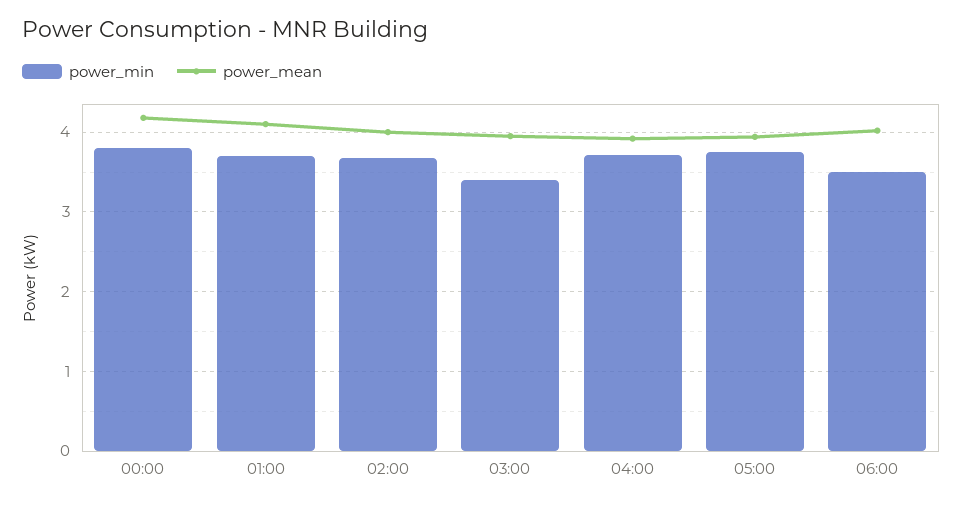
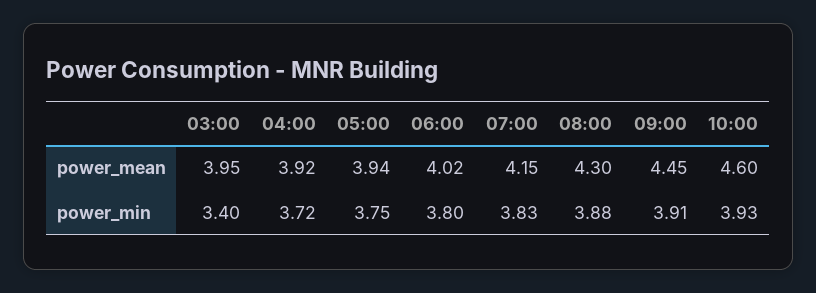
power_min, 00:00: 3.8 -> none
power_mean, 00:00: 4.2 -> none
power_min, 01:00: 3.7 -> none
power_mean, 01:00: 4.1 -> none
power_min, 02:00: 3.7 -> none
power_mean, 02:00: 4 -> none
power_min, 06:00: 3.5 -> 3.8
power_mean, 07:00: none -> 4.15
power_mean, 08:00: none -> 4.3
power_mean, 09:00: none -> 4.45
power_mean, 10:00: none -> 4.6
power_min, 07:00: none -> 3.83
power_min, 08:00: none -> 3.88
power_min, 09:00: none -> 3.91
power_min, 10:00: none -> 3.93

